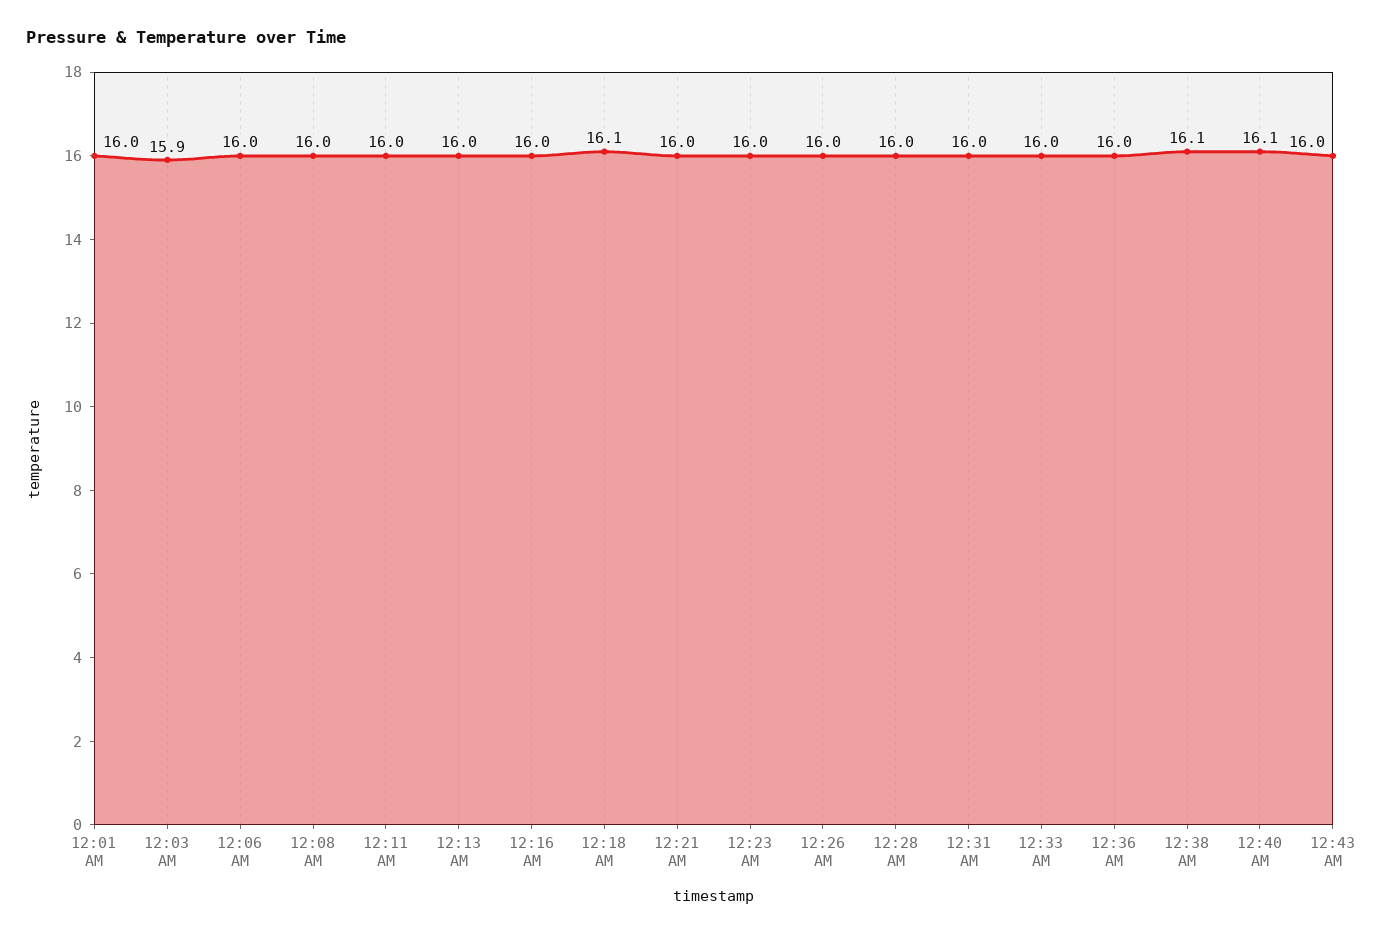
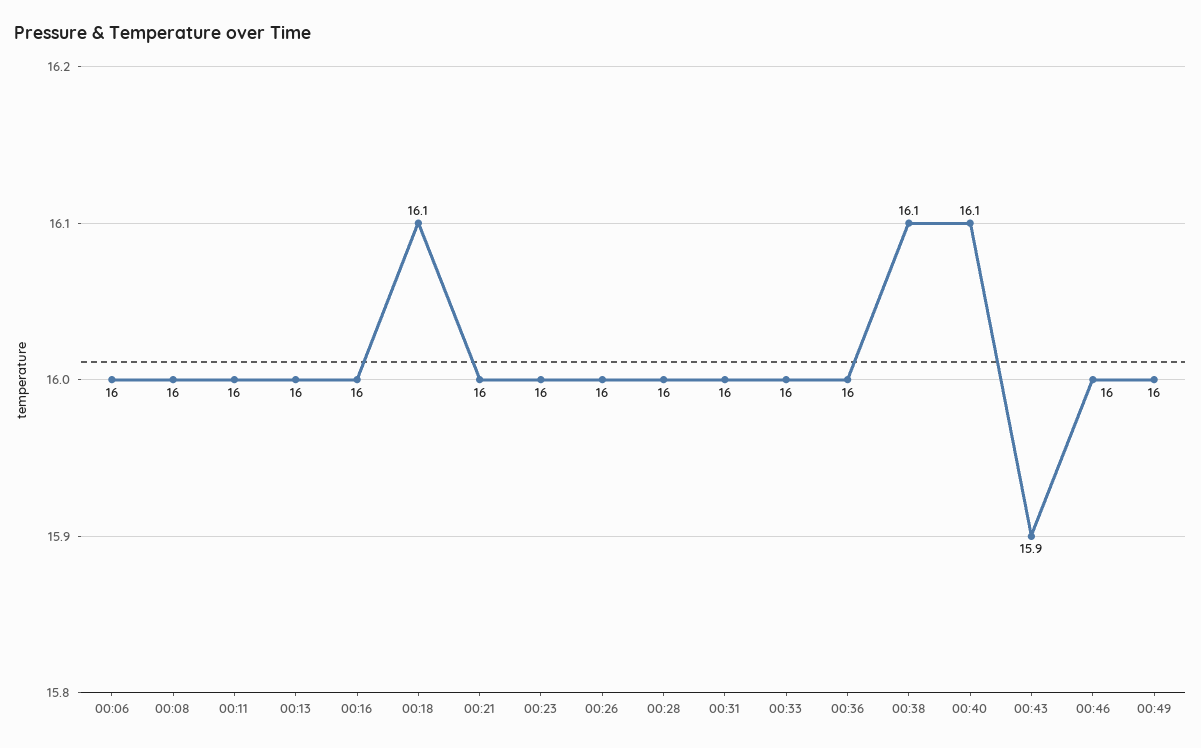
12:01 AM: 16 -> none
12:03 AM: 15.9 -> none
12:43 AM: 16 -> 15.9
00:46: none -> 16
00:49: none -> 16

